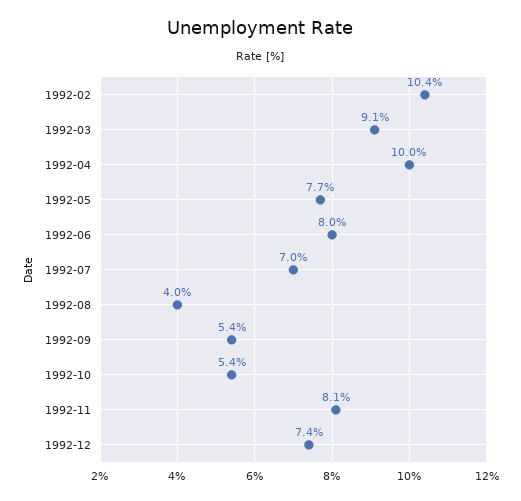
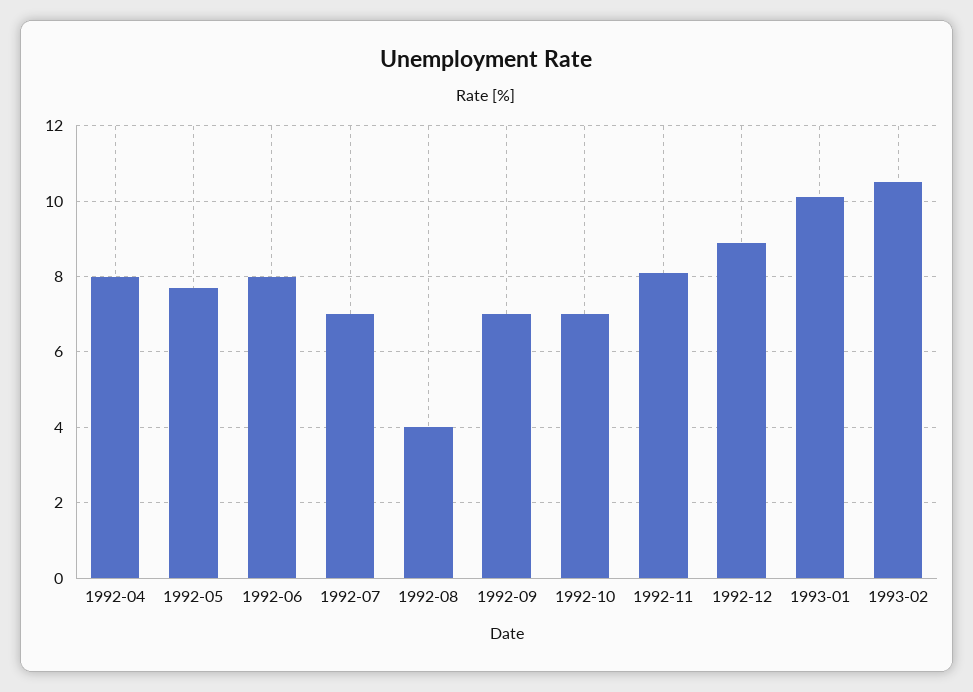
1992-02: 10.4 -> none
1992-03: 9.1 -> none
1992-04: 10 -> 8
1992-09: 5.4 -> 7
1992-10: 5.4 -> 7
1992-12: 7.4 -> 9
1993-01: none -> 10
1993-02: none -> 10.5

